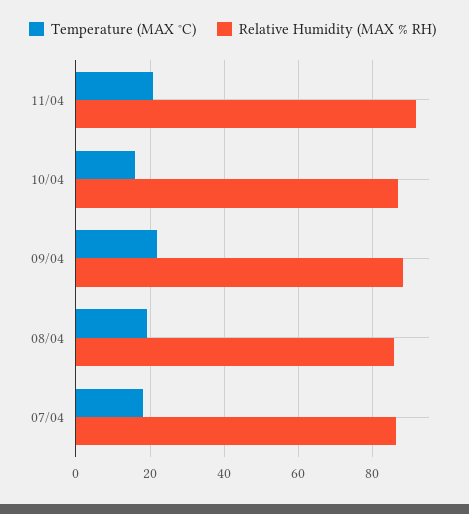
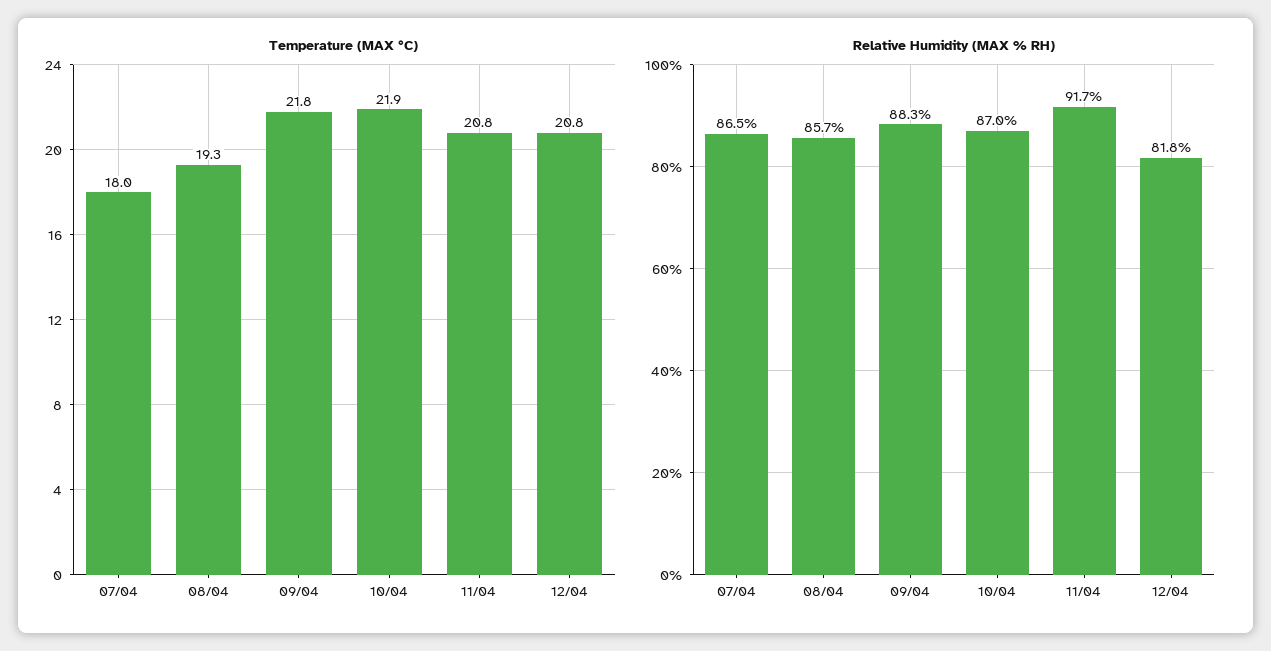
Temperature (MAX °C), 10/04: 16 -> 21.9
Temperature (MAX °C), 12/04: none -> 20.8
Relative Humidity (MAX % RH), 12/04: none -> 81.8

